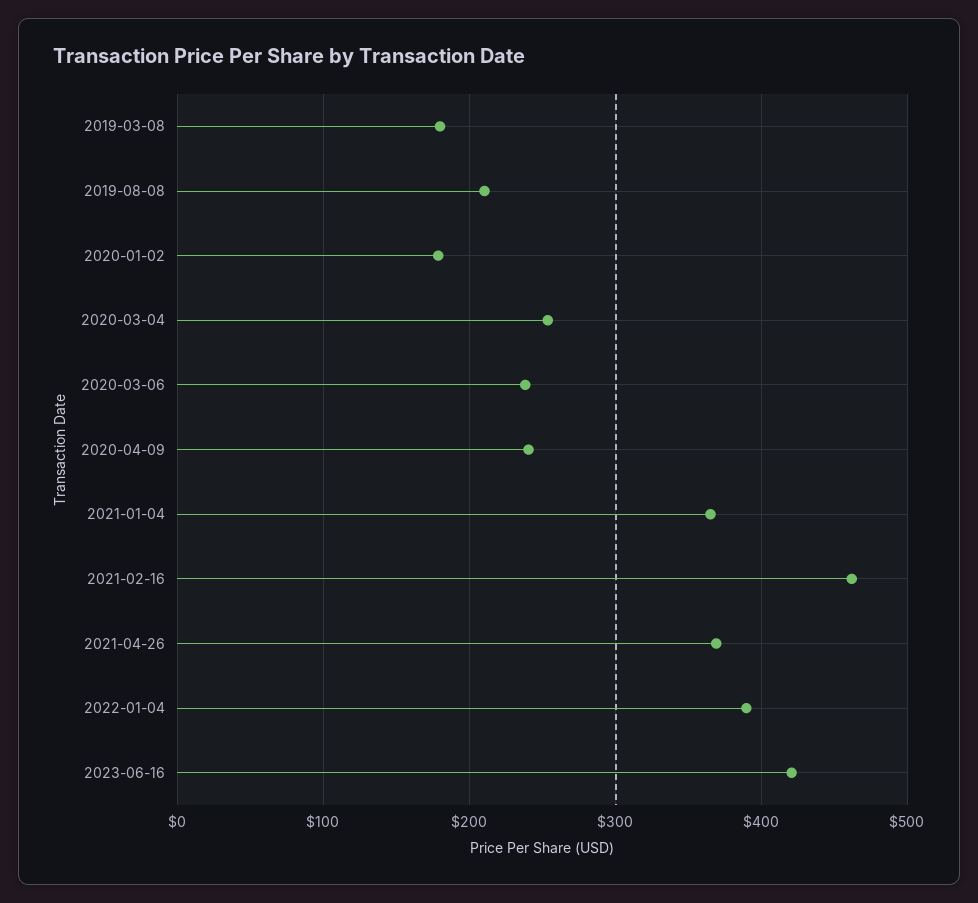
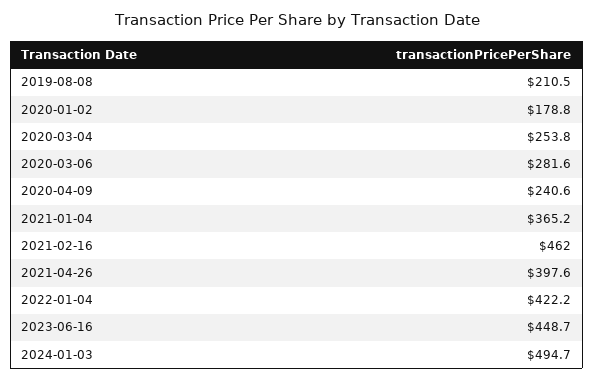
2019-03-08: 180 -> none
2020-03-06: 240 -> 281.6
2021-04-26: 370 -> 397.6
2022-01-04: 390 -> 422.2
2023-06-16: 420 -> 448.7
2024-01-03: none -> 494.7

